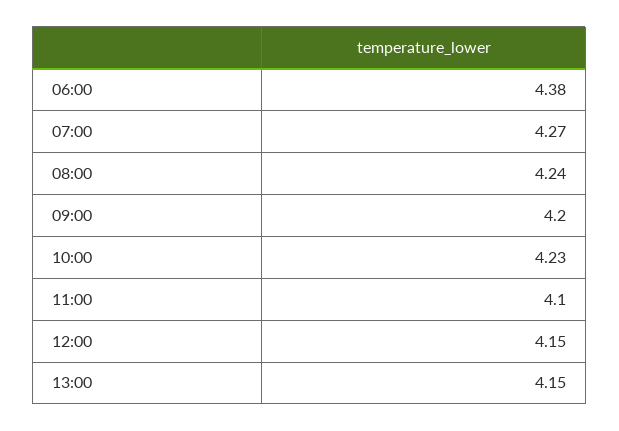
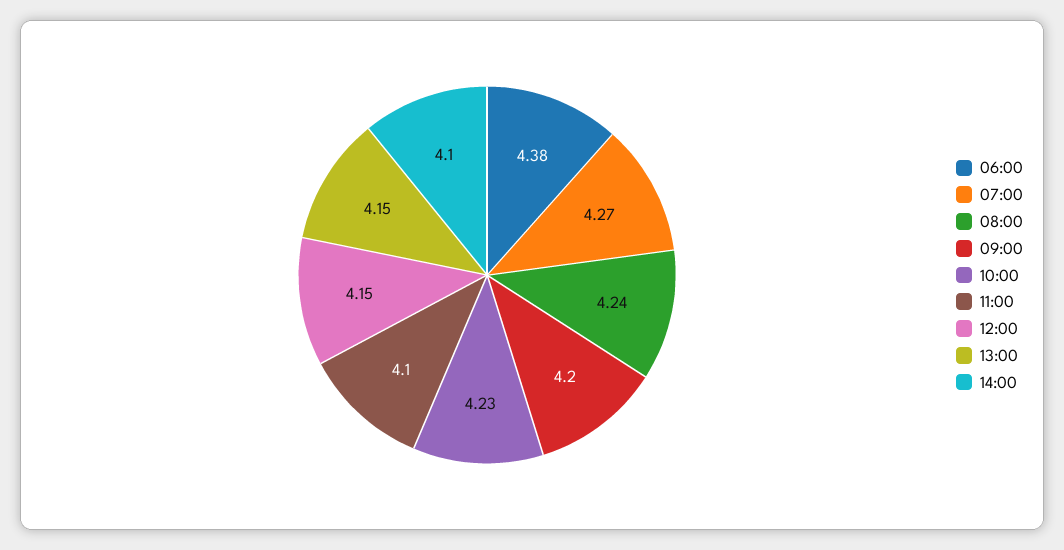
14:00: none -> 4.1

